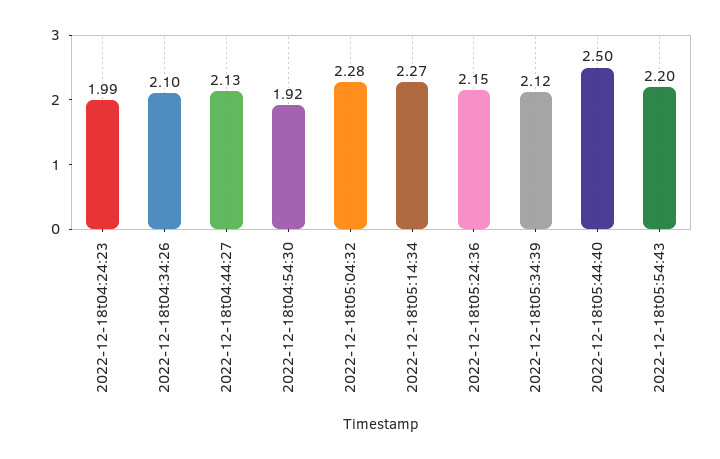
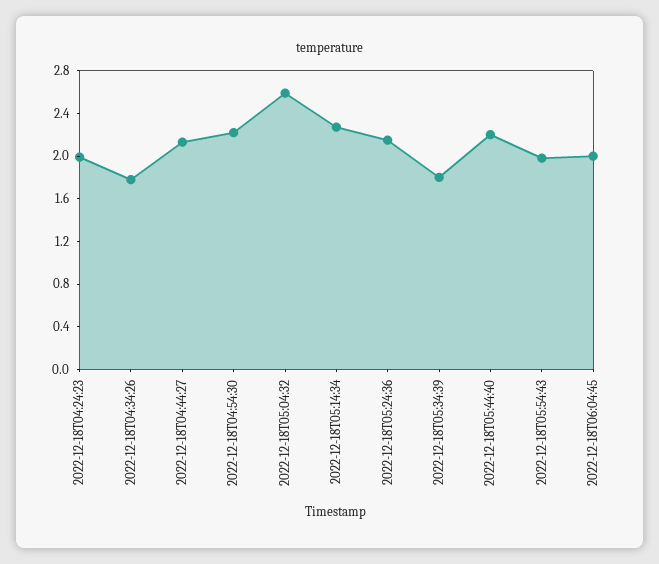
2022-12-18t04:34:26: 2.1 -> 1.8
2022-12-18t04:54:30: 1.92 -> 2.2
2022-12-18t05:04:32: 2.28 -> 2.6
2022-12-18t05:34:39: 2.12 -> 1.8
2022-12-18t05:44:40: 2.5 -> 2.2
2022-12-18t05:54:43: 2.2 -> 2
2022-12-18T06:04:45: none -> 2

